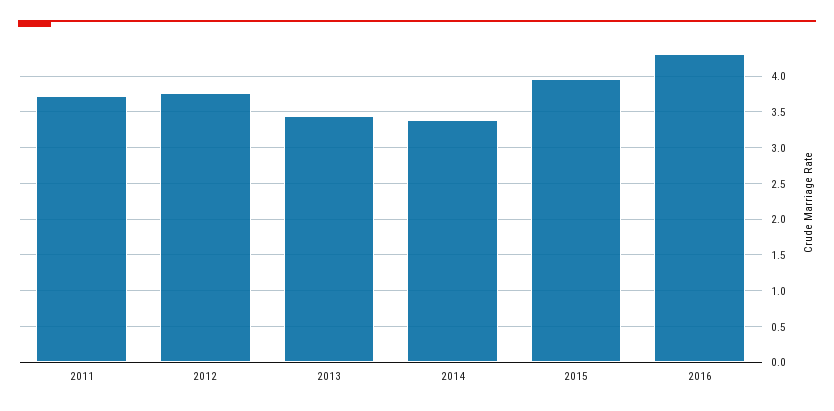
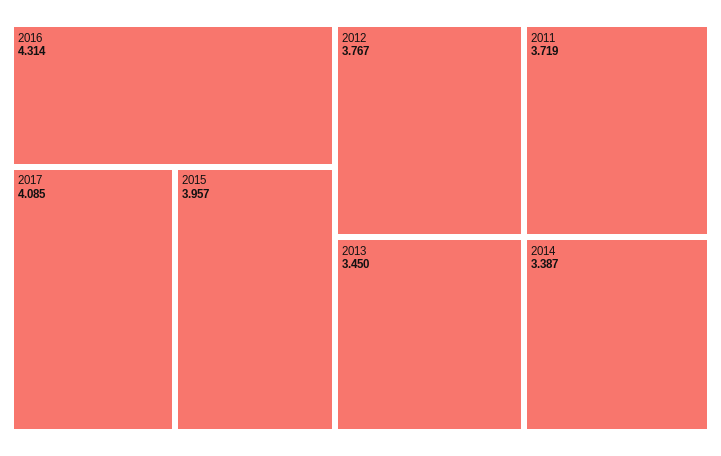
2017: none -> 4.085

